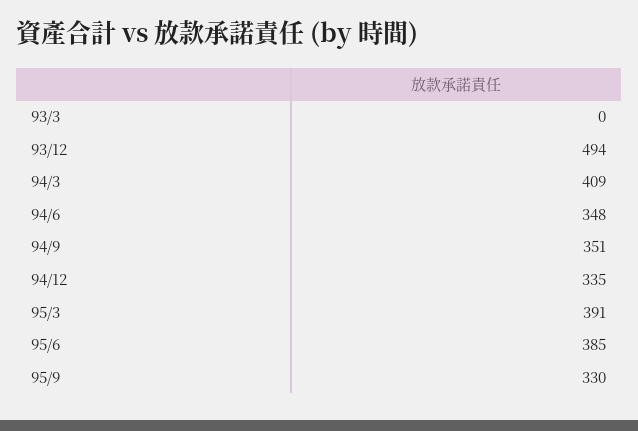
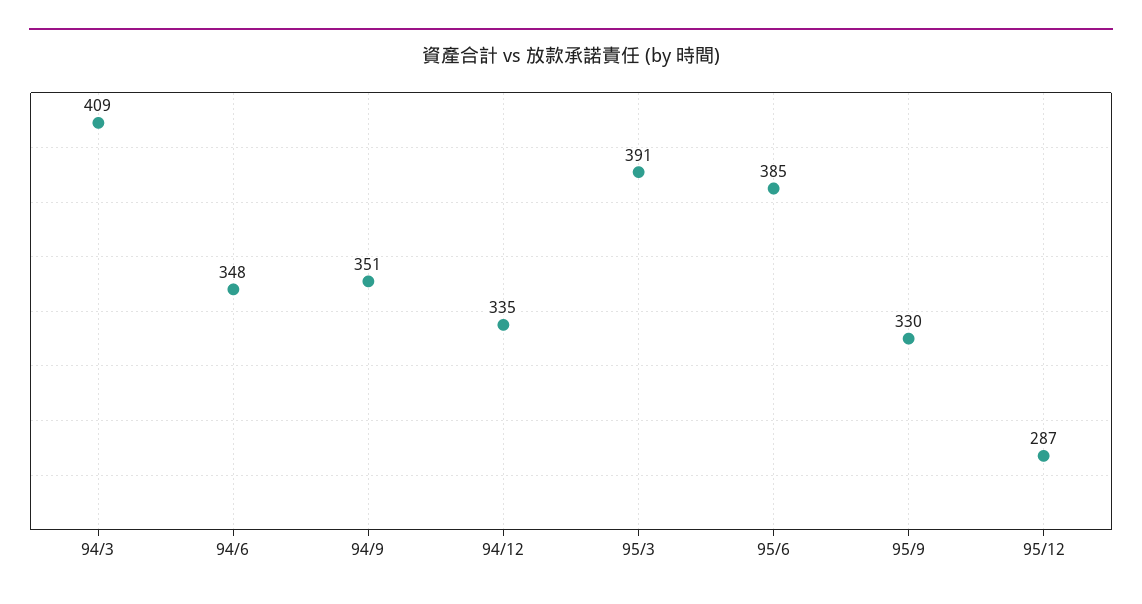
93/3: 0 -> none
93/12: 494 -> none
95/12: none -> 287

